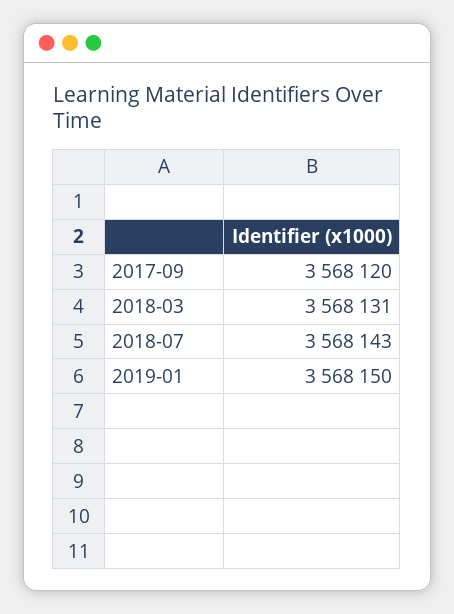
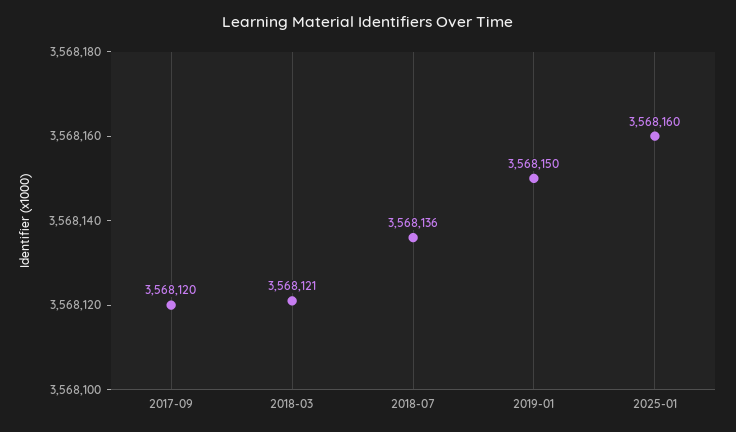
2018-03: 3568131 -> 3568121
2018-07: 3568143 -> 3568136
2025-01: none -> 3568160

